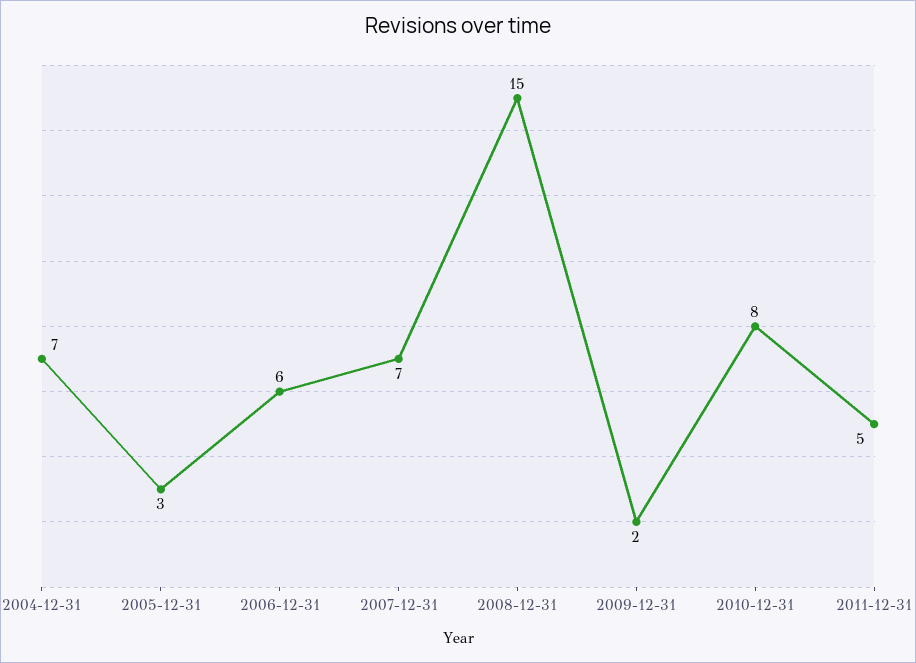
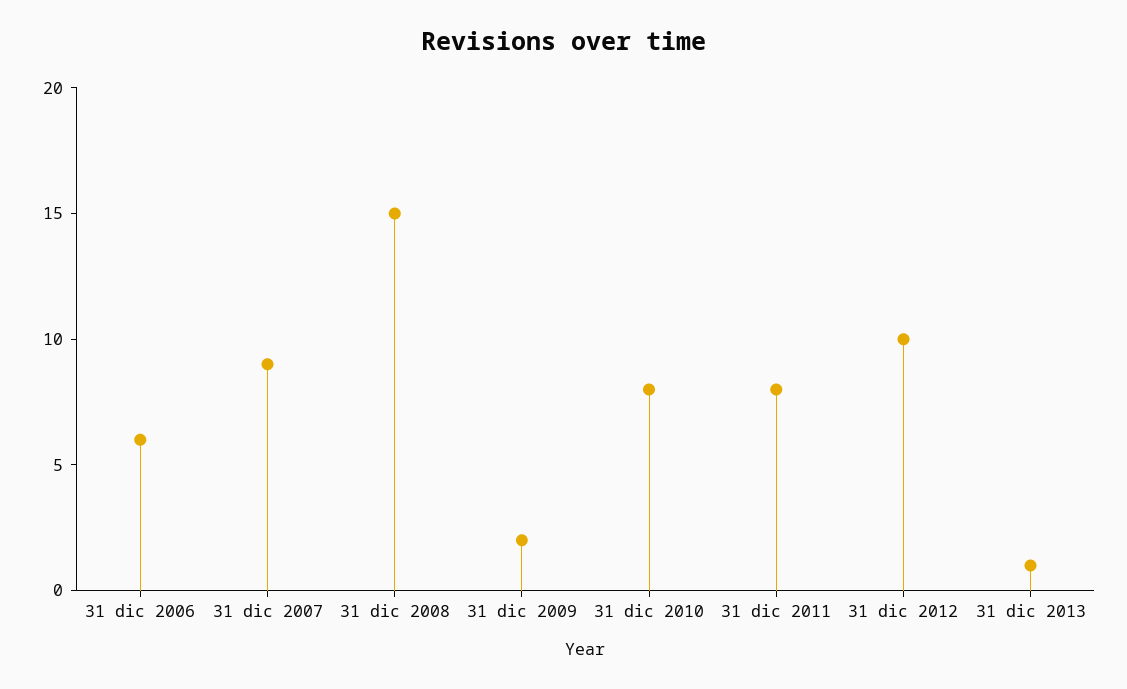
2004-12-31: 7 -> none
2005-12-31: 3 -> none
2007-12-31: 7 -> 9
2011-12-31: 5 -> 8
31 dic 2012: none -> 10
31 dic 2013: none -> 1

